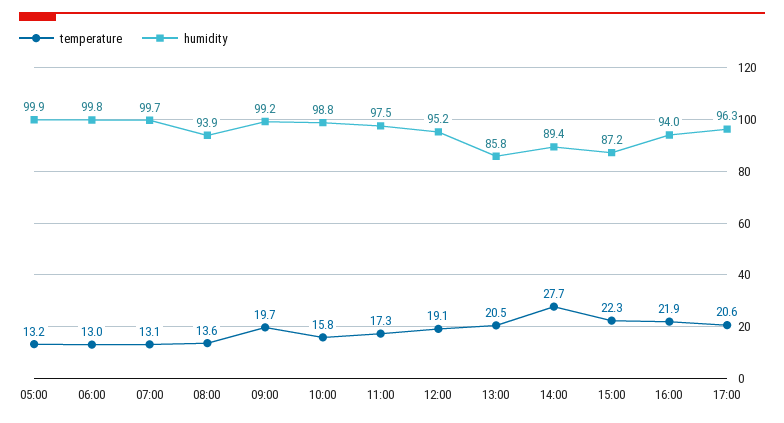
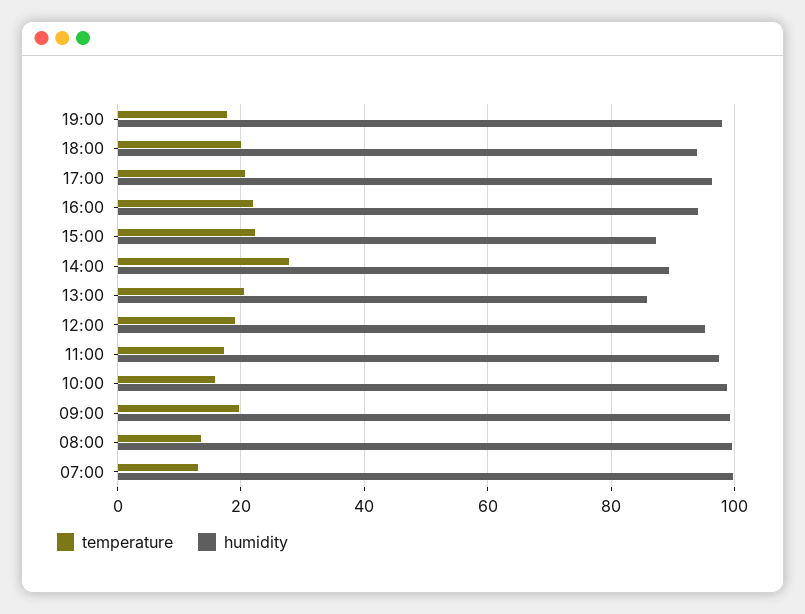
temperature, 05:00: 13.2 -> none
humidity, 05:00: 99.9 -> none
temperature, 06:00: 13 -> none
humidity, 06:00: 99.8 -> none
humidity, 08:00: 93.9 -> 100
temperature, 19:00: none -> 18
humidity, 19:00: none -> 98
temperature, 18:00: none -> 20
humidity, 18:00: none -> 94

